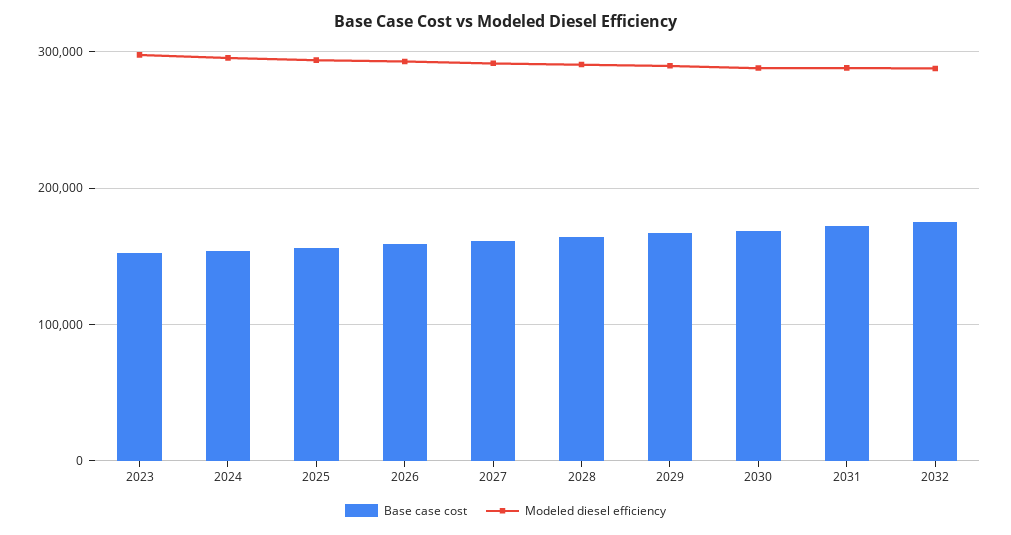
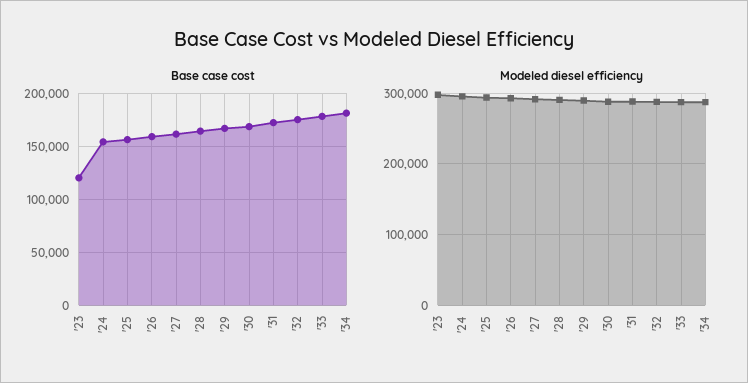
Base case cost, 2023: 150000 -> 120000
Base case cost, '33: none -> 180000
Base case cost, '34: none -> 180000
Modeled diesel efficiency, '33: none -> 290000
Modeled diesel efficiency, '34: none -> 290000

